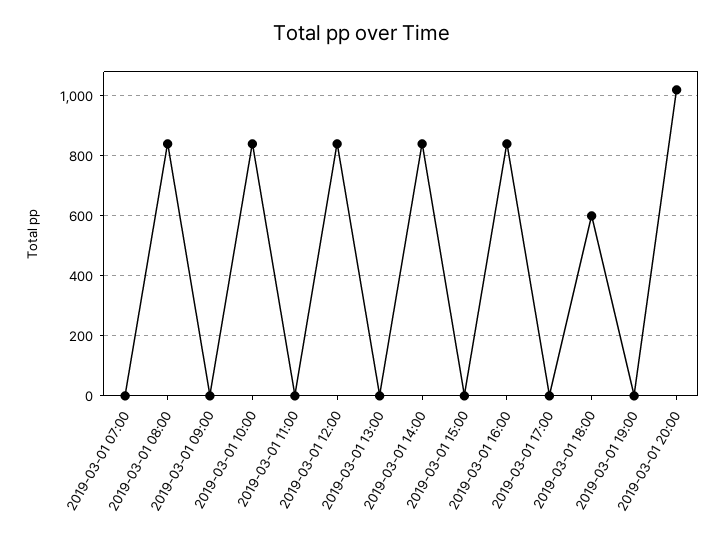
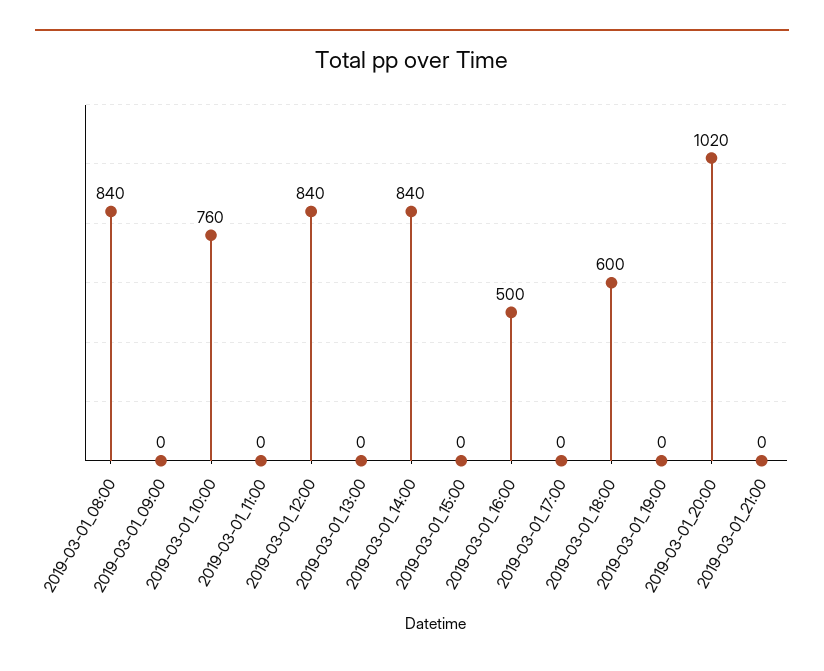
2019-03-01 07:00: 0 -> none
2019-03-01 10:00: 840 -> 760
2019-03-01 16:00: 840 -> 500
2019-03-01_21:00: none -> 0

